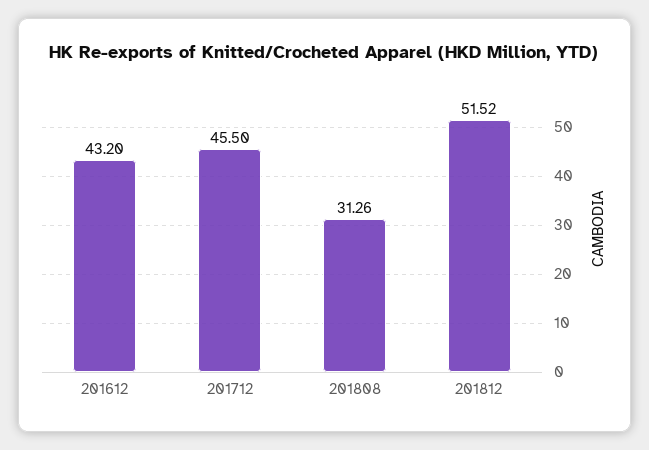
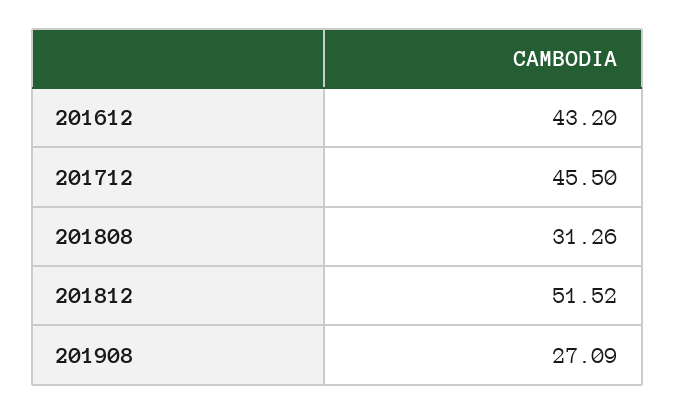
201908: none -> 27.09

